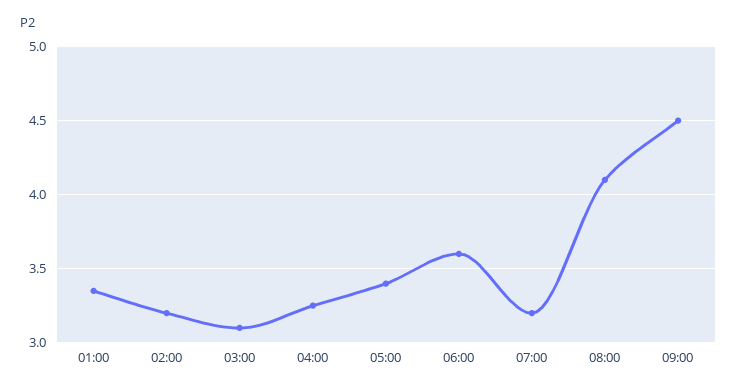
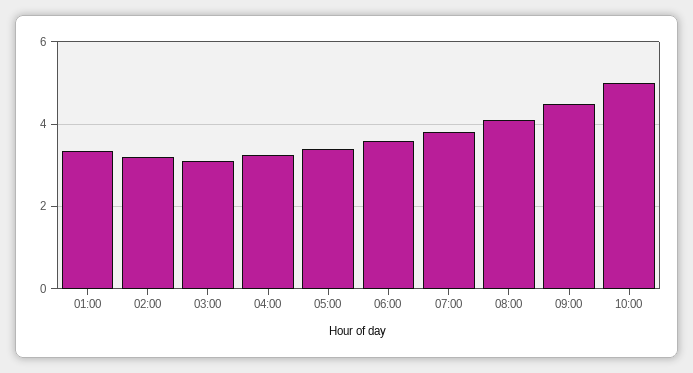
07:00: 3.2 -> 3.8
10:00: none -> 5

